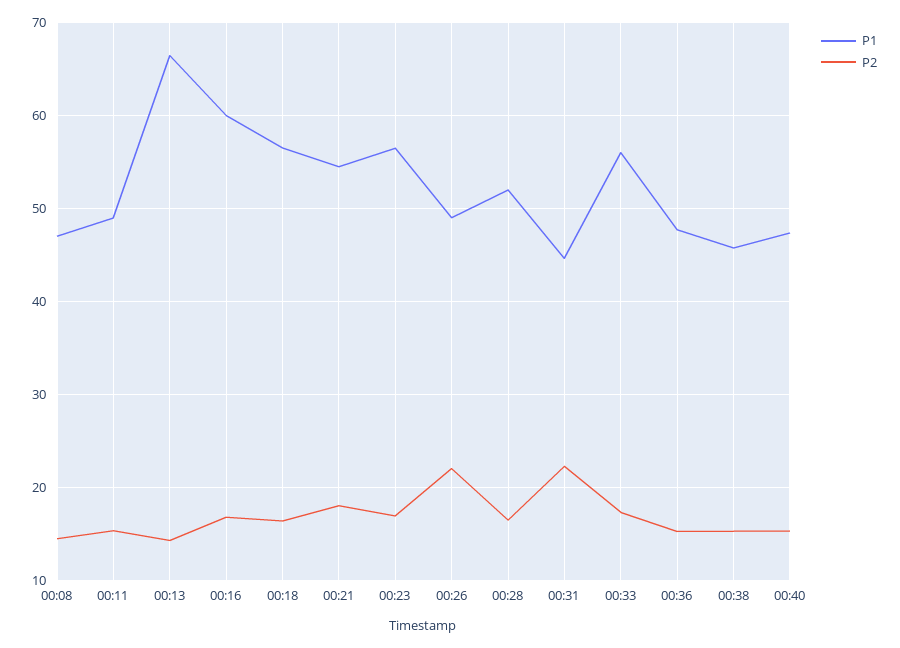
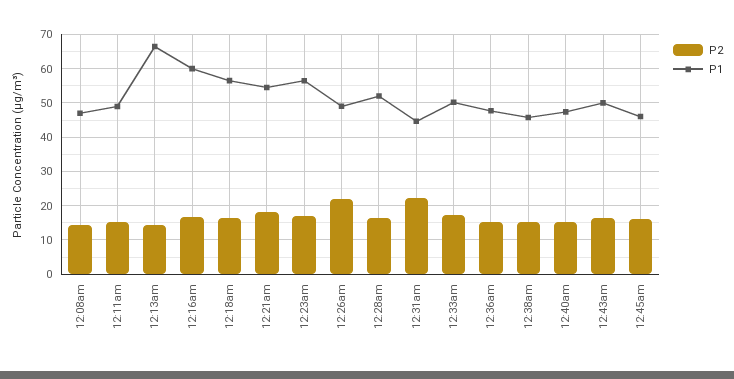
P1, 00:33: 56 -> 50
P2, 12:43am: none -> 16
P1, 12:43am: none -> 50
P2, 12:45am: none -> 16
P1, 12:45am: none -> 46

